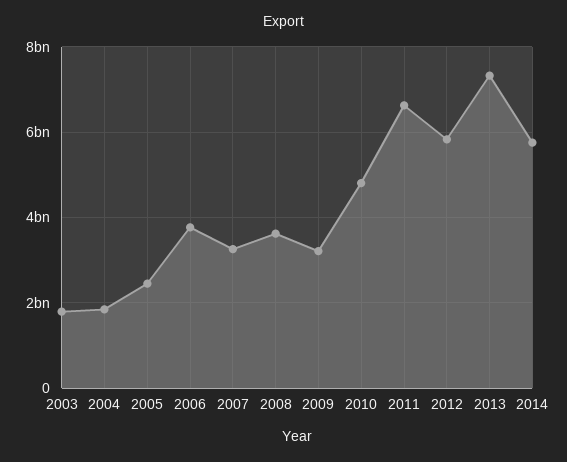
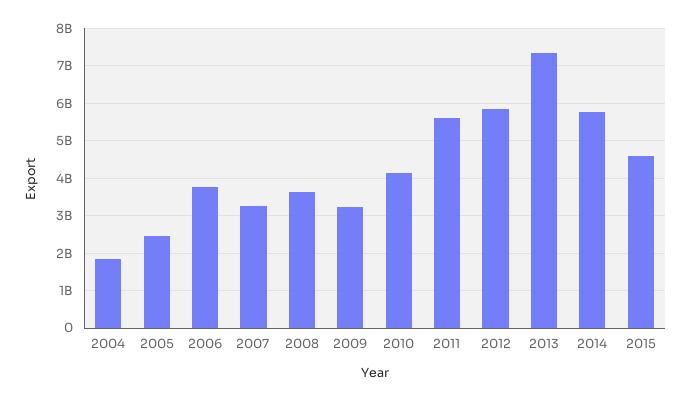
2003: 1800000000 -> none
2010: 4800000000 -> 4200000000
2011: 6600000000 -> 5600000000
2015: none -> 4600000000

